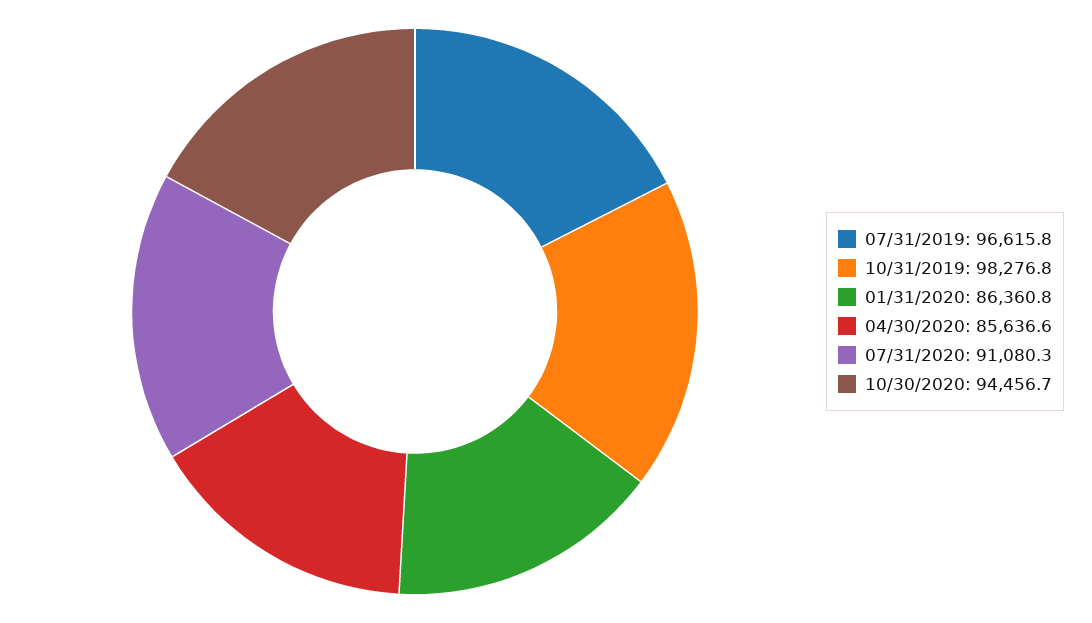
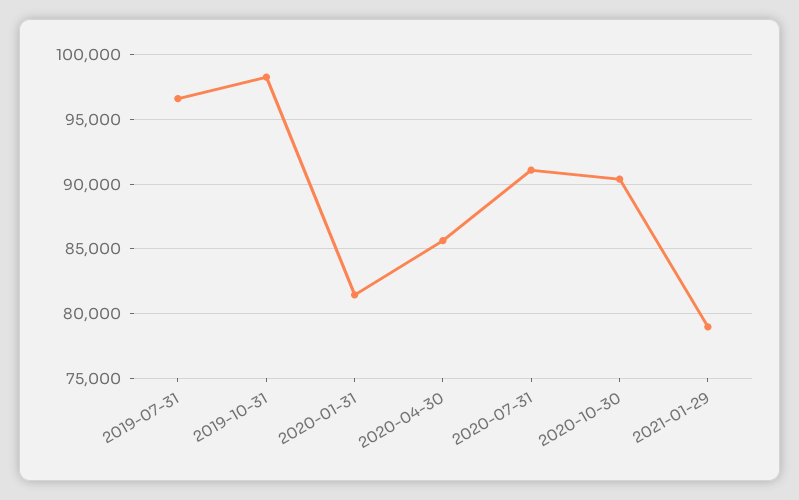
01/31/2020: 86360.8 -> 81500
10/30/2020: 94456.7 -> 90500
2021-01-29: none -> 79000

